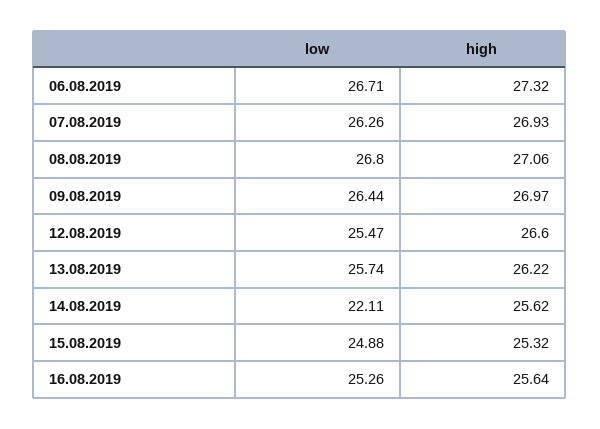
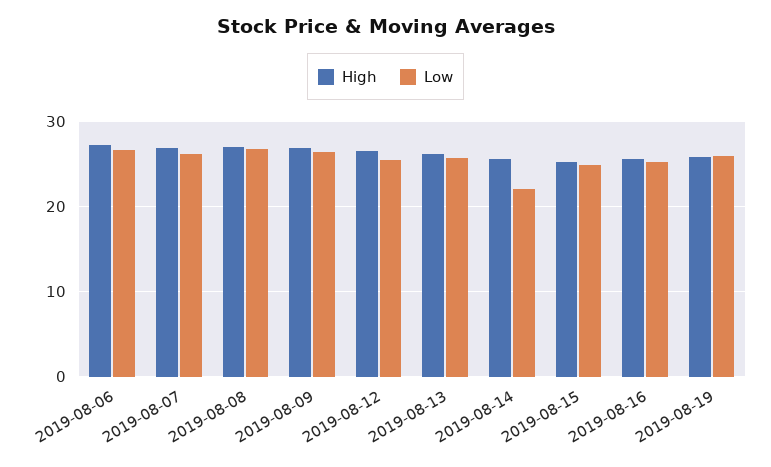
high, 2019-08-19: none -> 26
low, 2019-08-19: none -> 26

